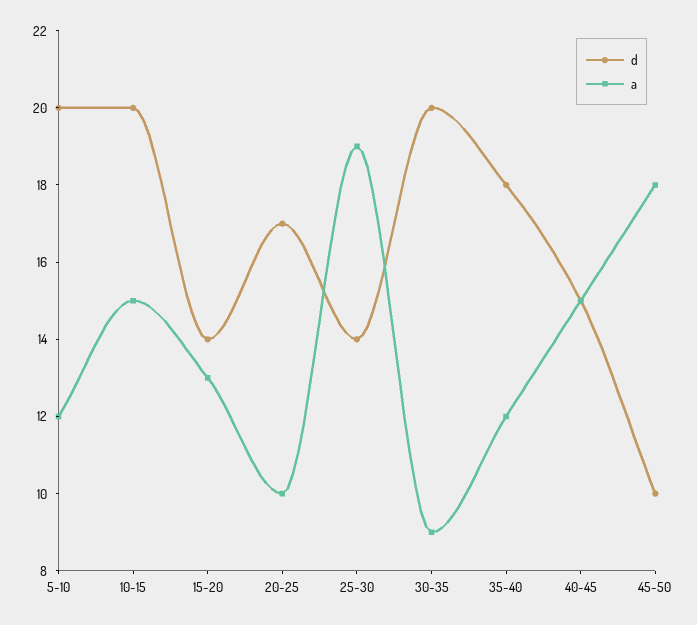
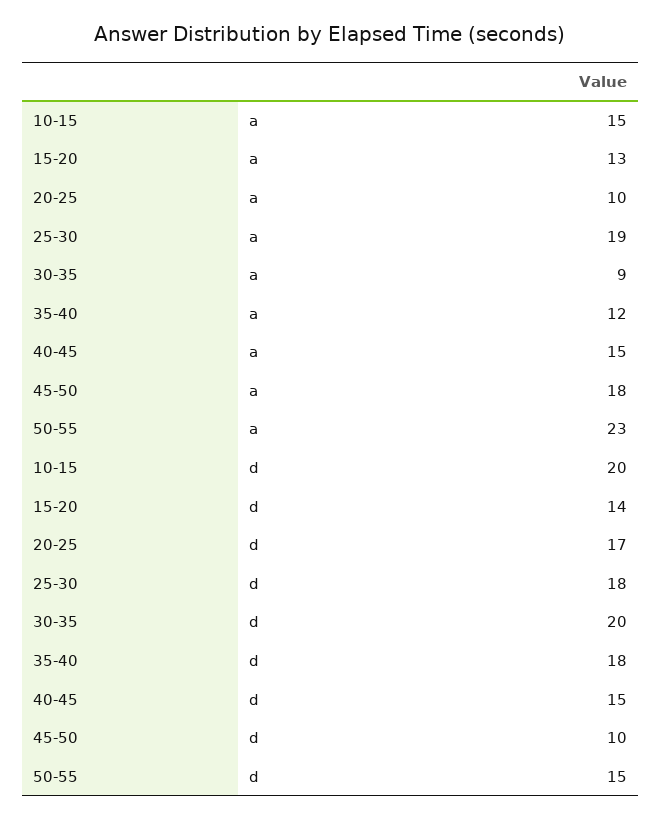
d, 5-10: 20 -> none
a, 5-10: 12 -> none
d, 25-30: 14 -> 18
a, 50-55: none -> 23
d, 50-55: none -> 15

